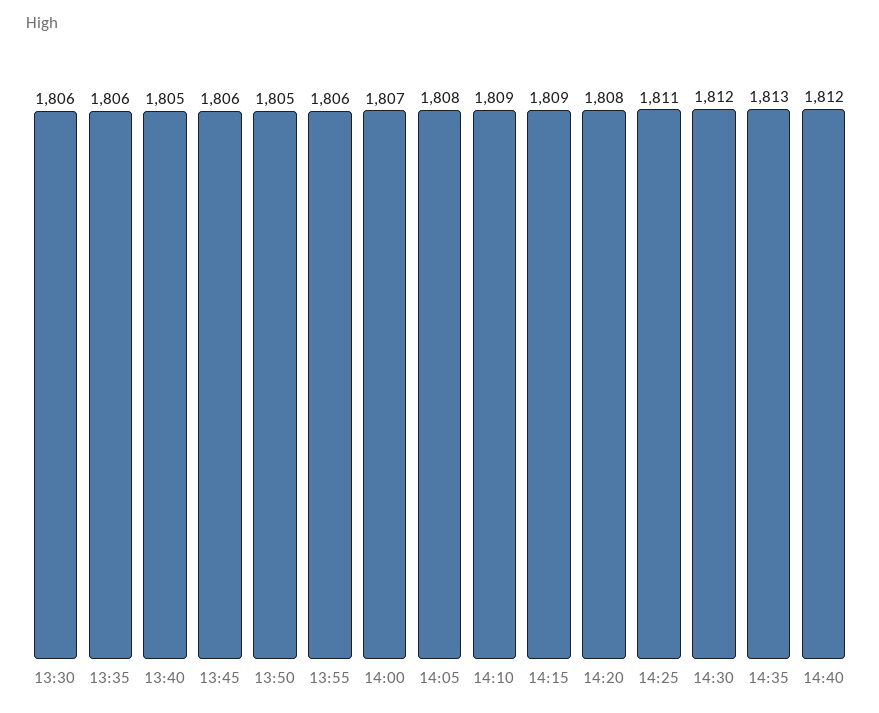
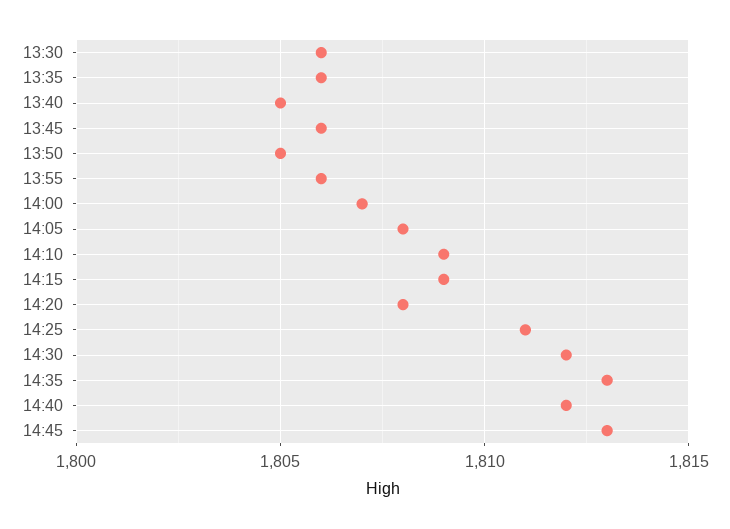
14:45: none -> 1813

